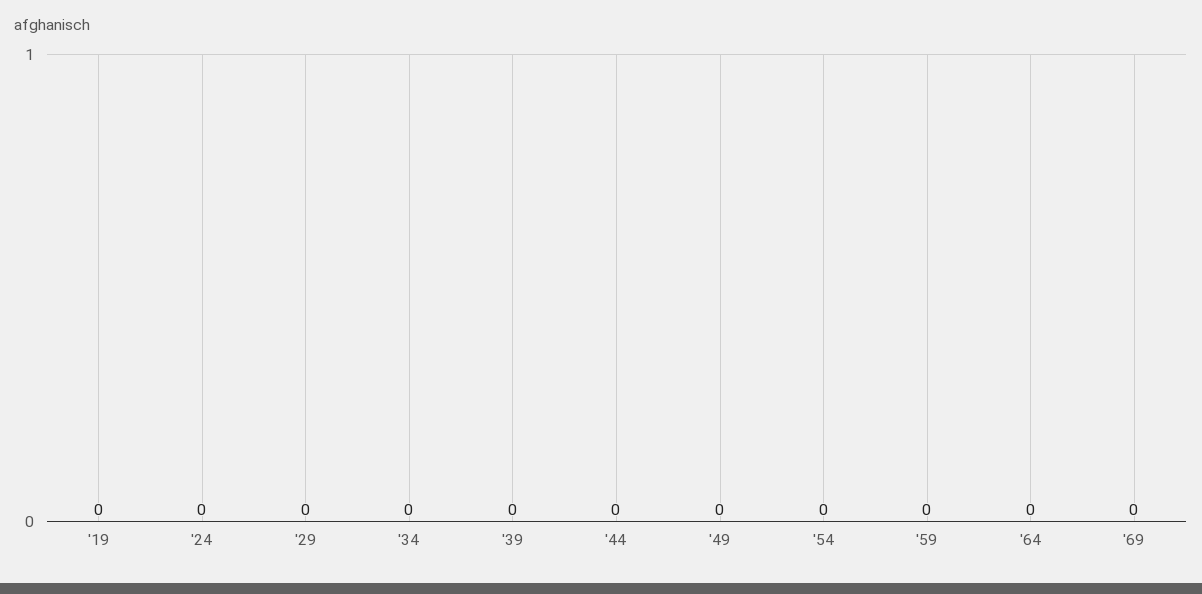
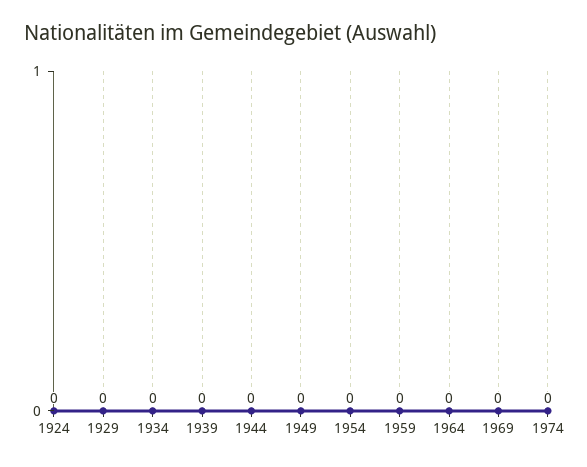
'19: 0 -> none
1974: none -> 0

